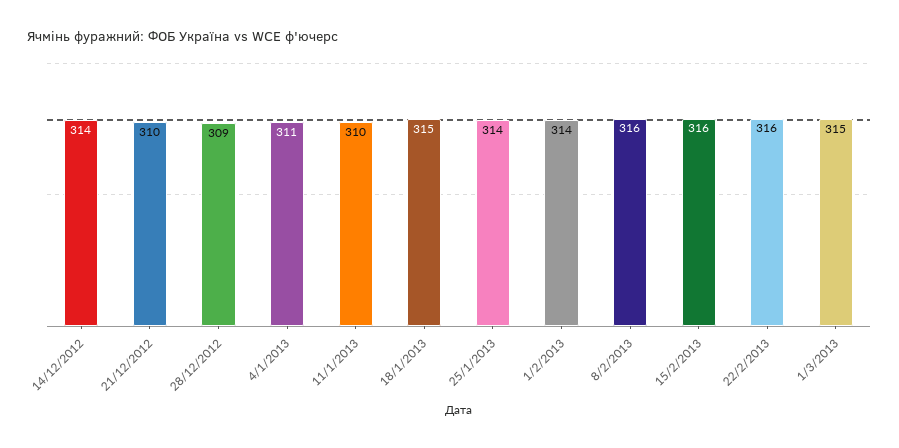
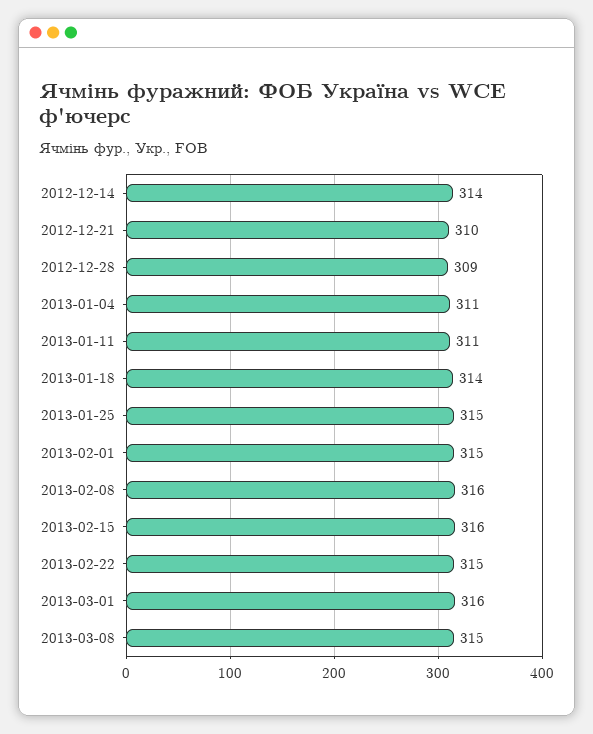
11/1/2013: 310 -> 311
18/1/2013: 315 -> 314
25/1/2013: 314 -> 315
1/2/2013: 314 -> 315
22/2/2013: 316 -> 315
1/3/2013: 315 -> 316
2013-03-08: none -> 315

